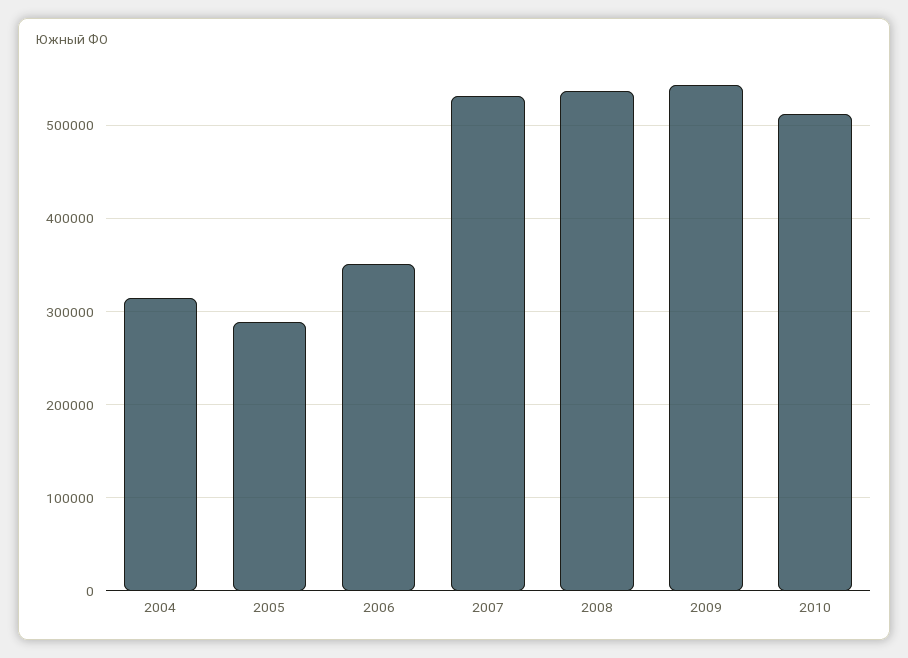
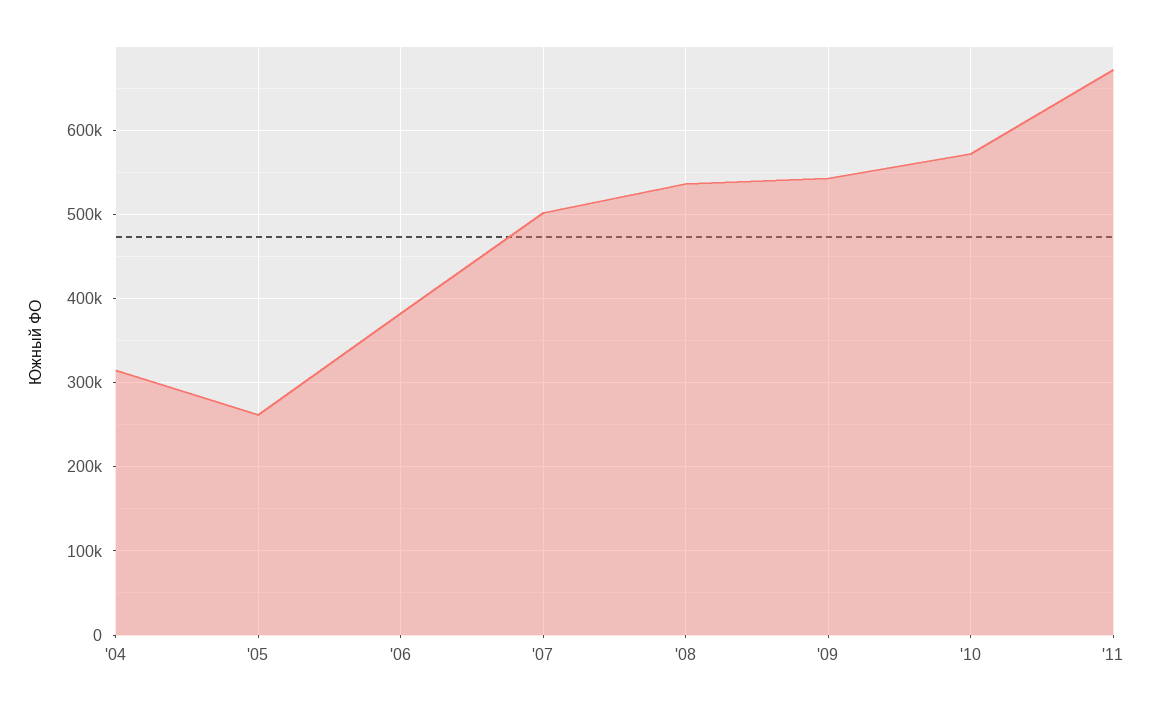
2005: 290000 -> 260000
2006: 350000 -> 380000
2007: 530000 -> 500000
2010: 510000 -> 570000
'11: none -> 670000

